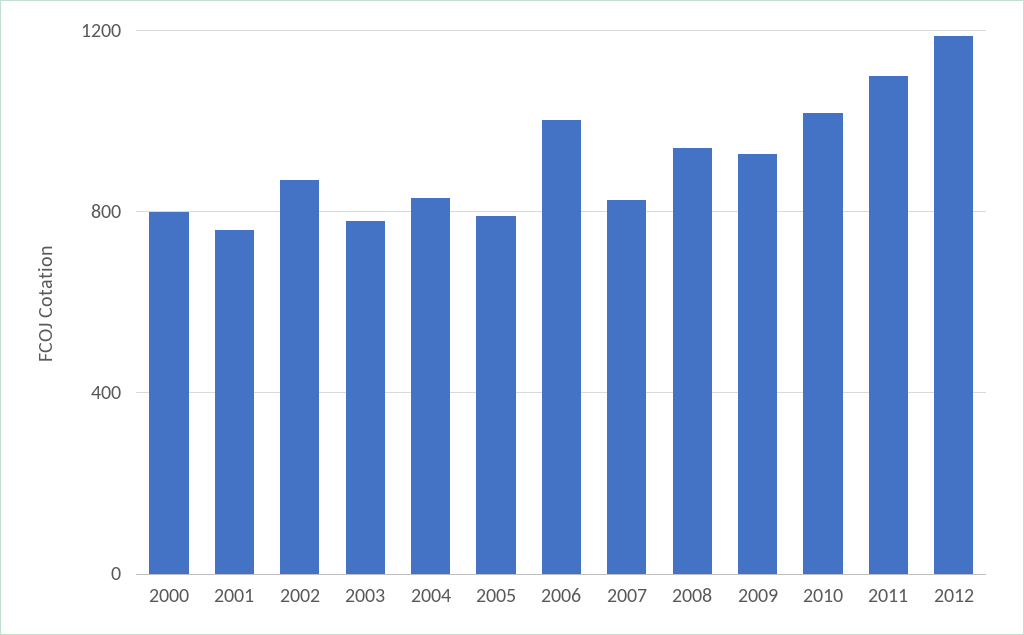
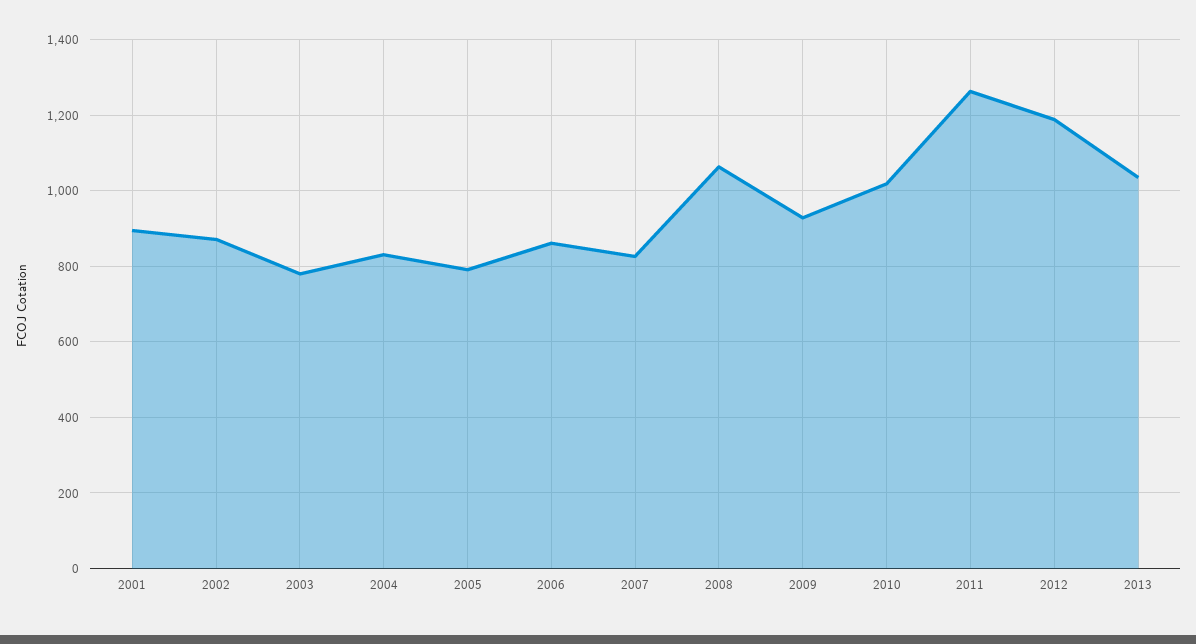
2000: 800 -> none
2001: 750 -> 900
2006: 1000 -> 860
2008: 950 -> 1060
2011: 1100 -> 1260
2013: none -> 1040

